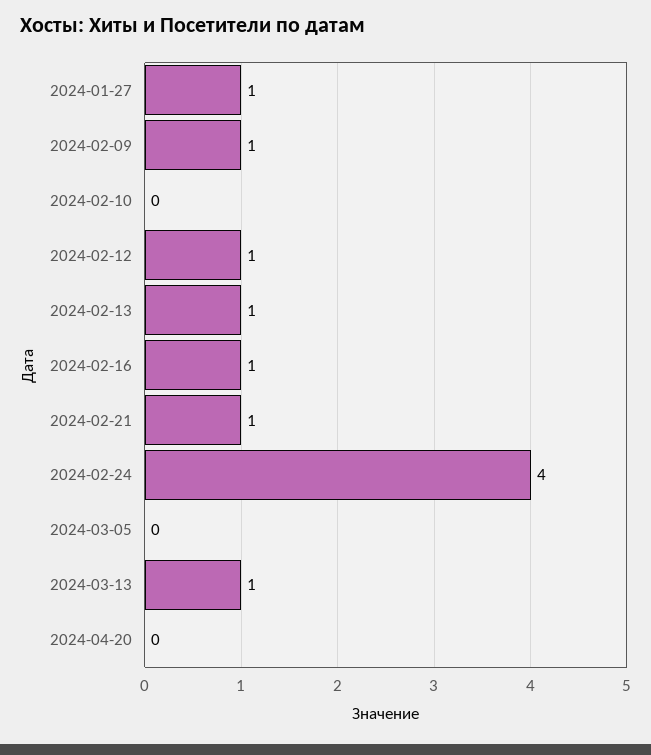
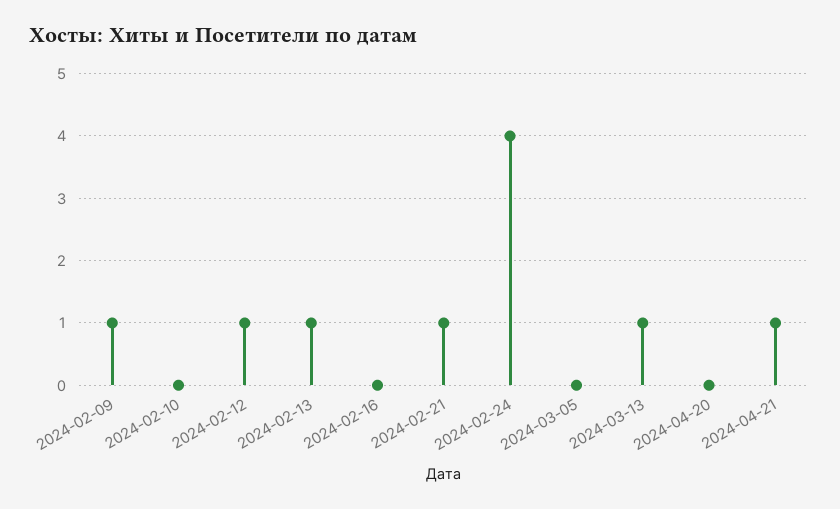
2024-01-27: 1 -> none
2024-02-16: 1 -> 0
2024-04-21: none -> 1

